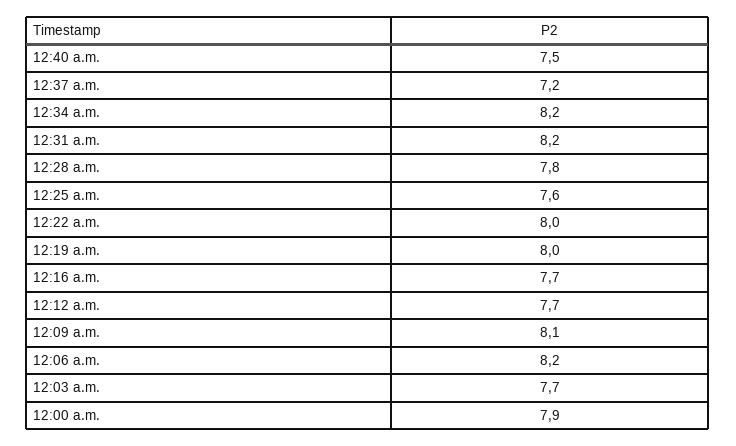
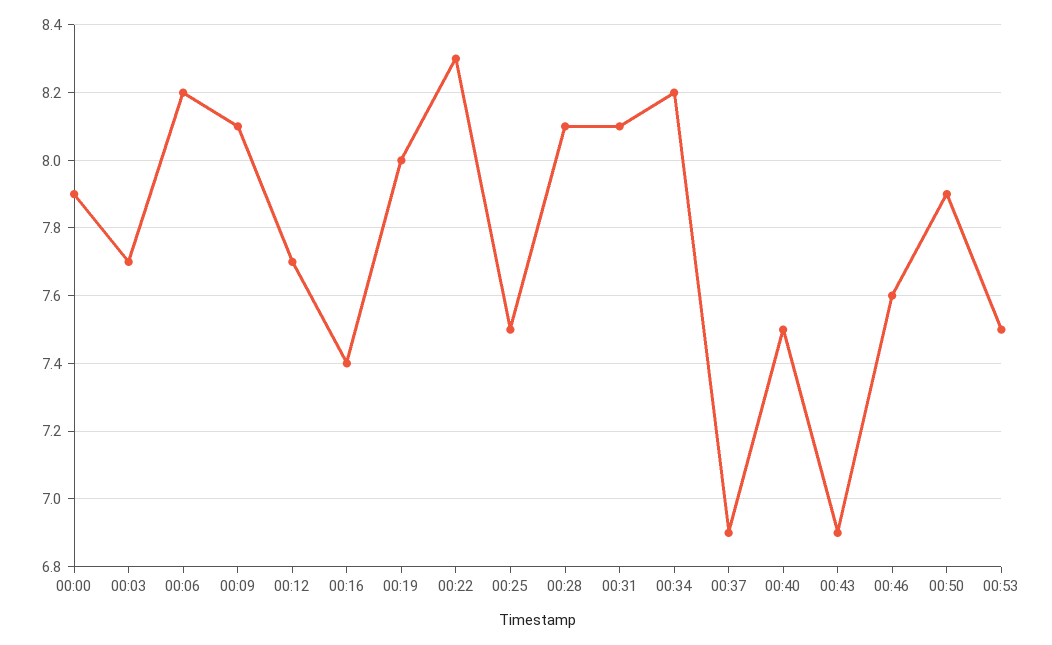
12:37 a.m.: 7.2 -> 6.9
12:31 a.m.: 8.2 -> 8.1
12:28 a.m.: 7.8 -> 8.1
12:25 a.m.: 7.6 -> 7.5
12:22 a.m.: 8 -> 8.3
12:16 a.m.: 7.7 -> 7.4
00:43: none -> 6.9
00:46: none -> 7.6
00:50: none -> 7.9
00:53: none -> 7.5

